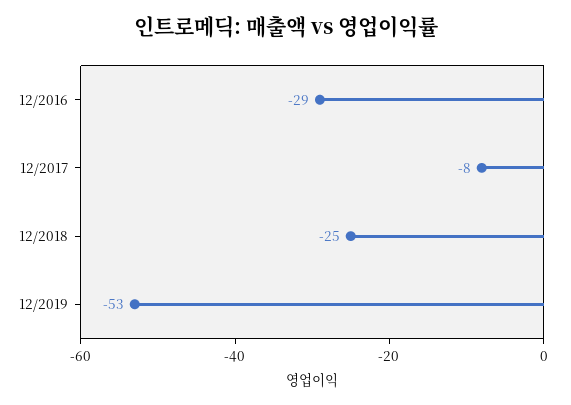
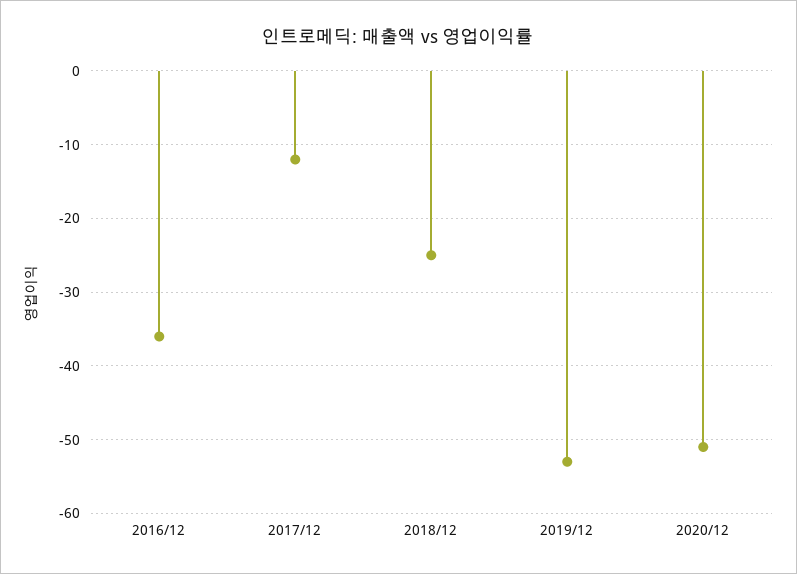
12/2016: -29 -> -36
12/2017: -8 -> -12
2020/12: none -> -51

